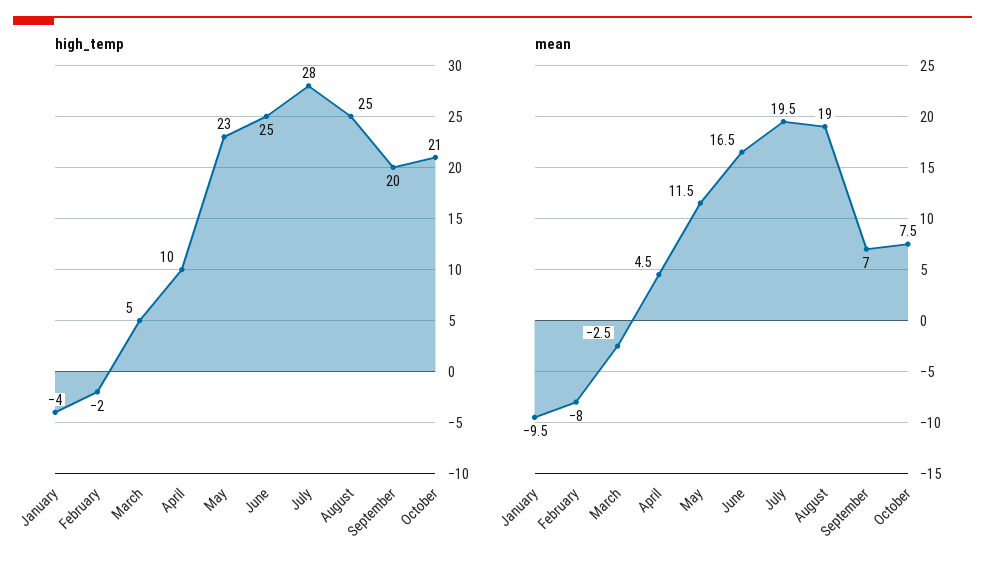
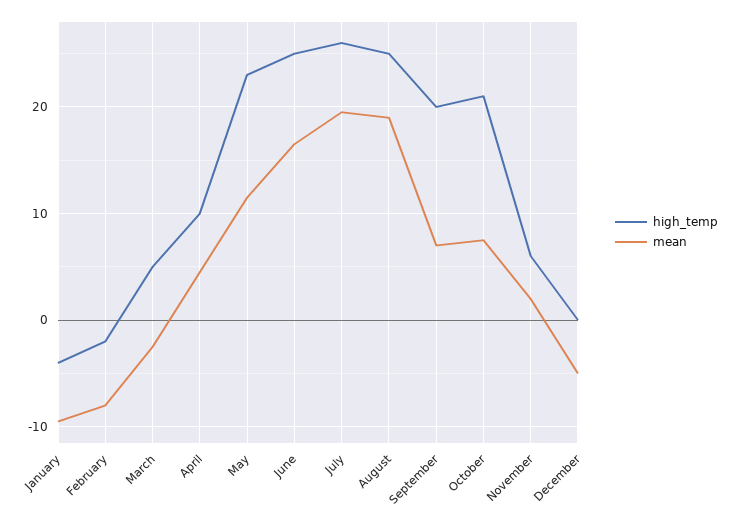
high_temp, July: 28 -> 26
high_temp, November: none -> 6
mean, November: none -> 2
high_temp, December: none -> 0
mean, December: none -> -5

